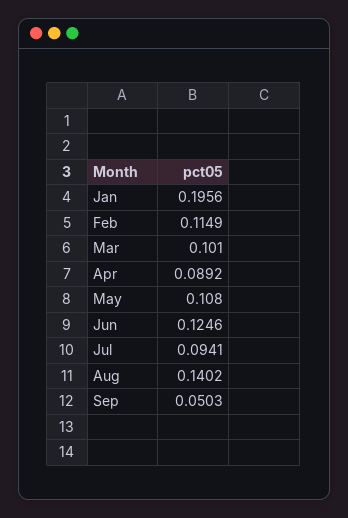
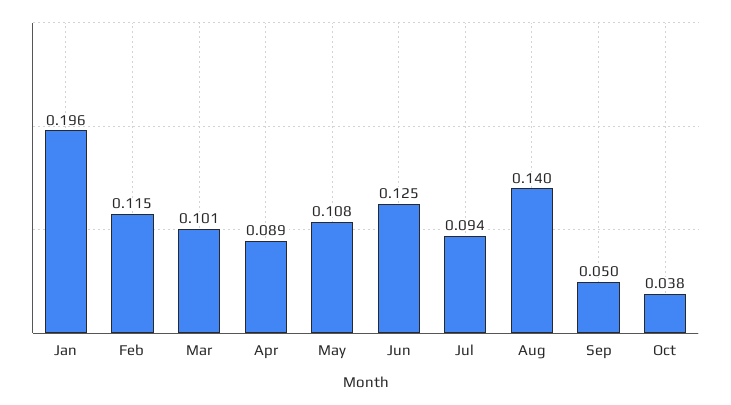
Oct: none -> 0.038

